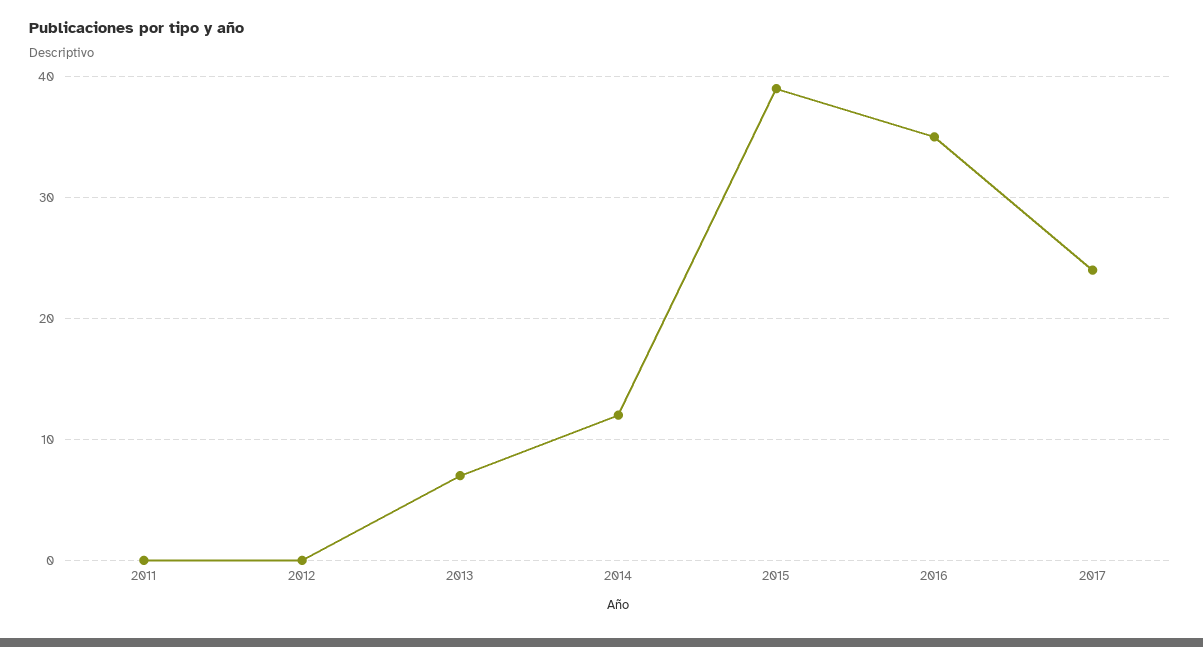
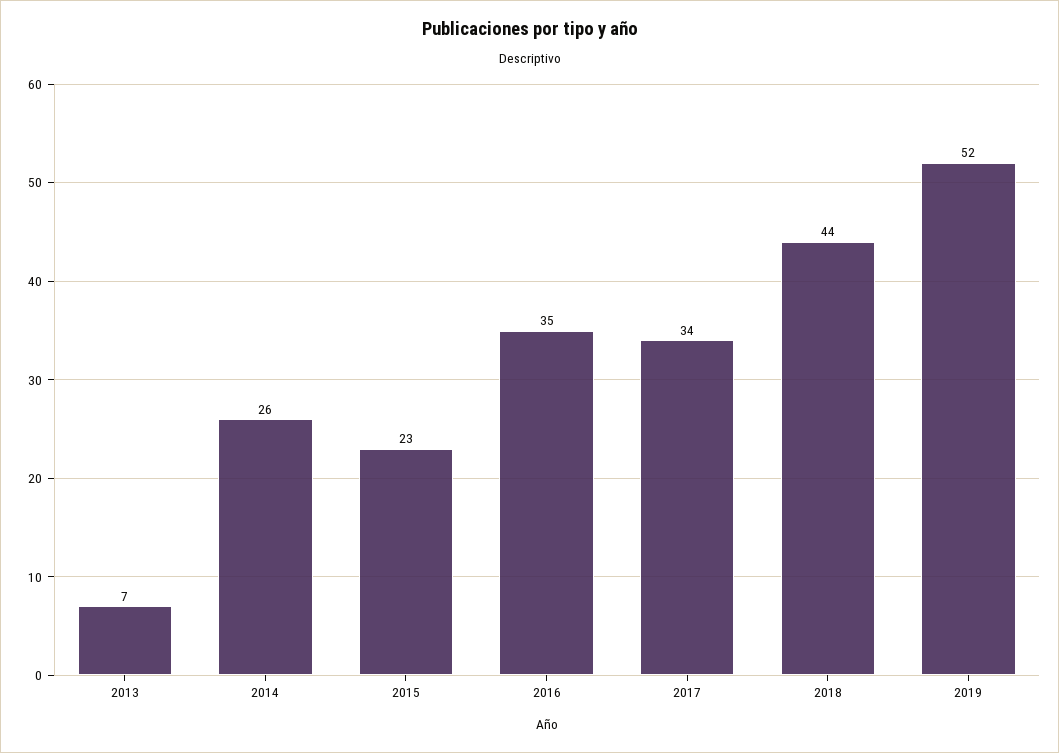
2011: 0 -> none
2012: 0 -> none
2014: 12 -> 26
2015: 39 -> 23
2017: 24 -> 34
2018: none -> 44
2019: none -> 52

